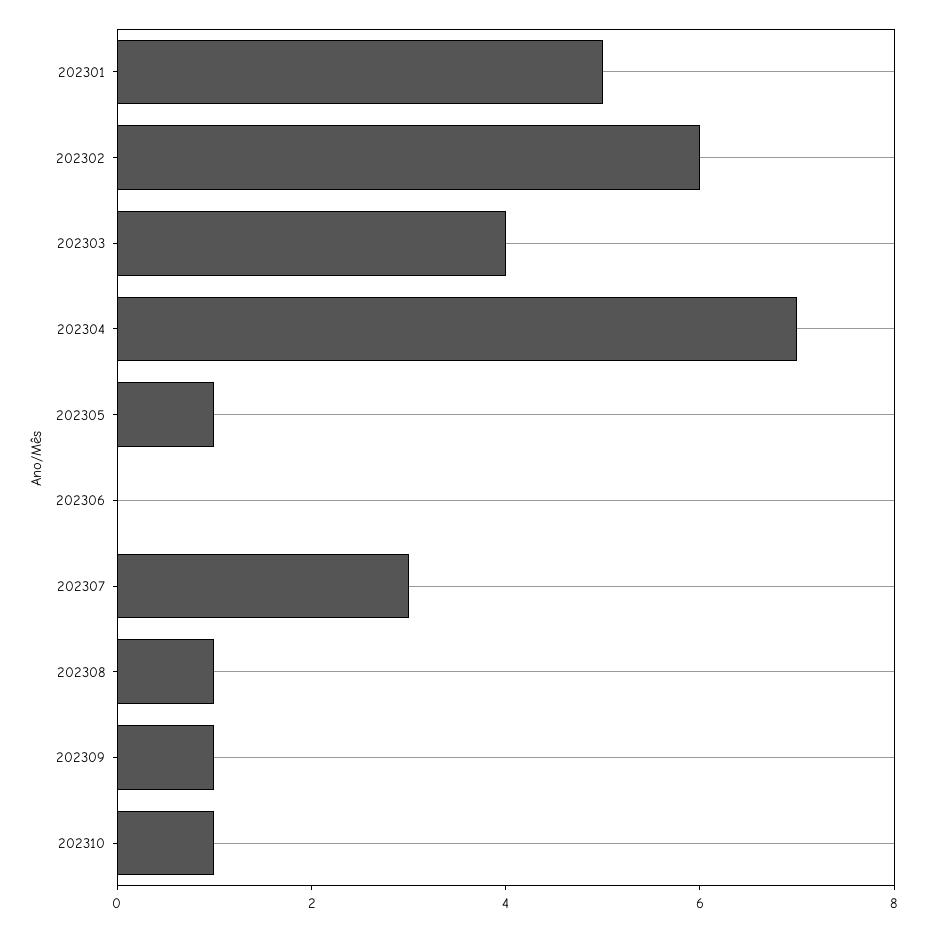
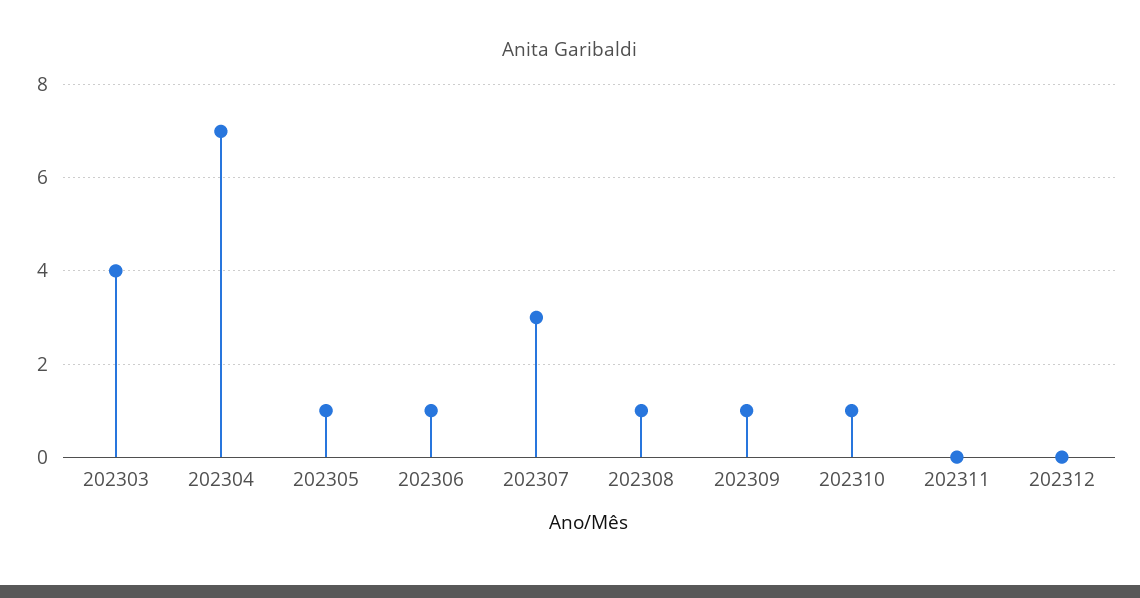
202301: 5 -> none
202302: 6 -> none
202306: 0 -> 1
202311: none -> 0
202312: none -> 0

